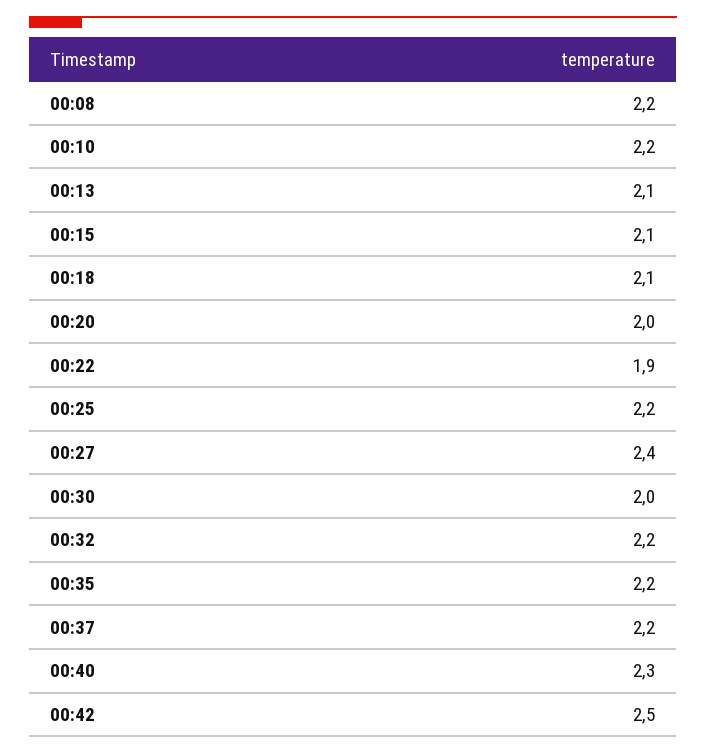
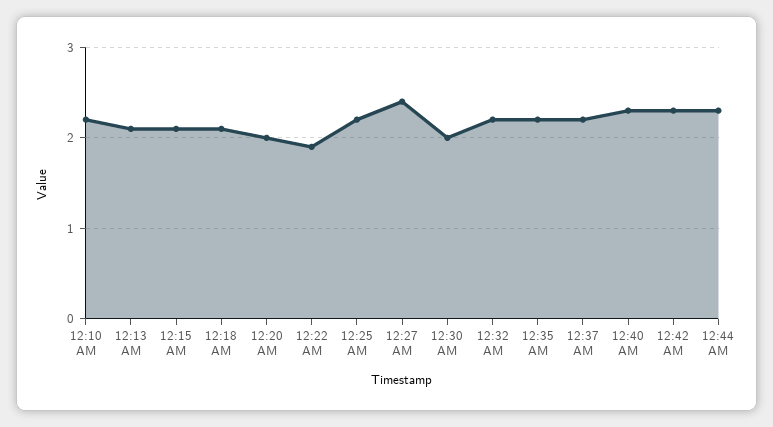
00:08: 2.2 -> none
00:42: 2.5 -> 2.3
12:44 AM: none -> 2.3

